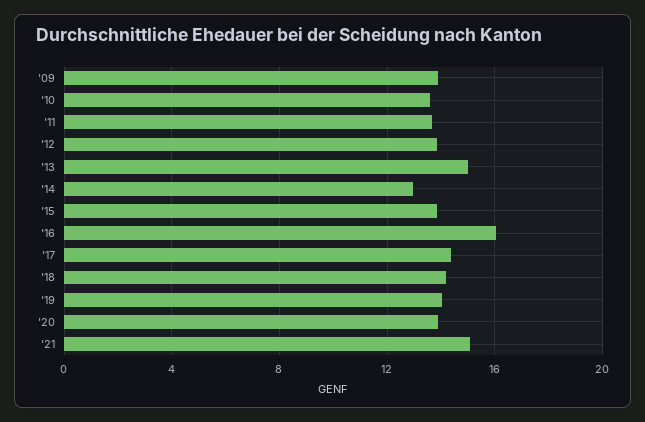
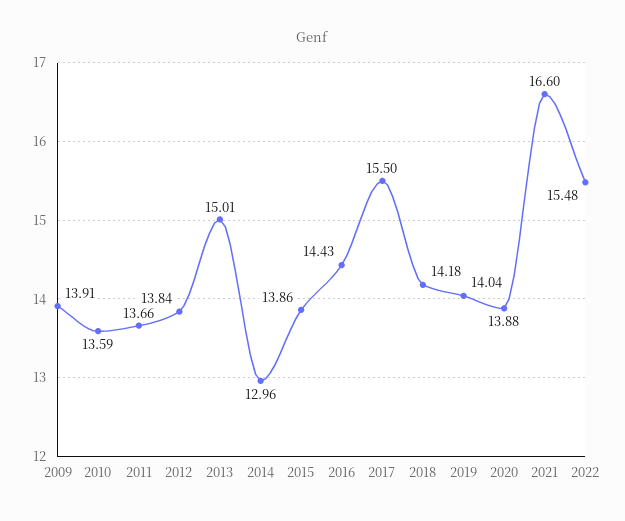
'16: 16 -> 14.43
'17: 14.5 -> 15.5
'21: 15 -> 16.6
2022: none -> 15.48

